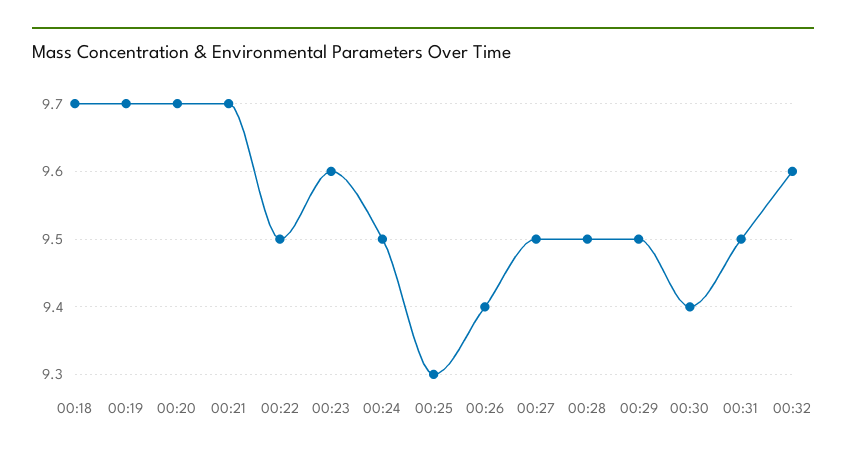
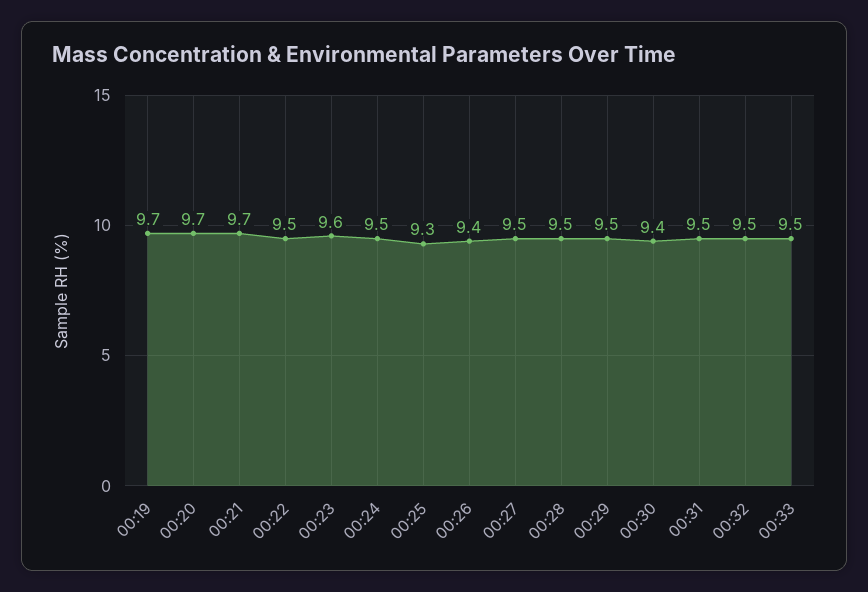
00:18: 9.7 -> none
00:32: 9.6 -> 9.5
00:33: none -> 9.5

